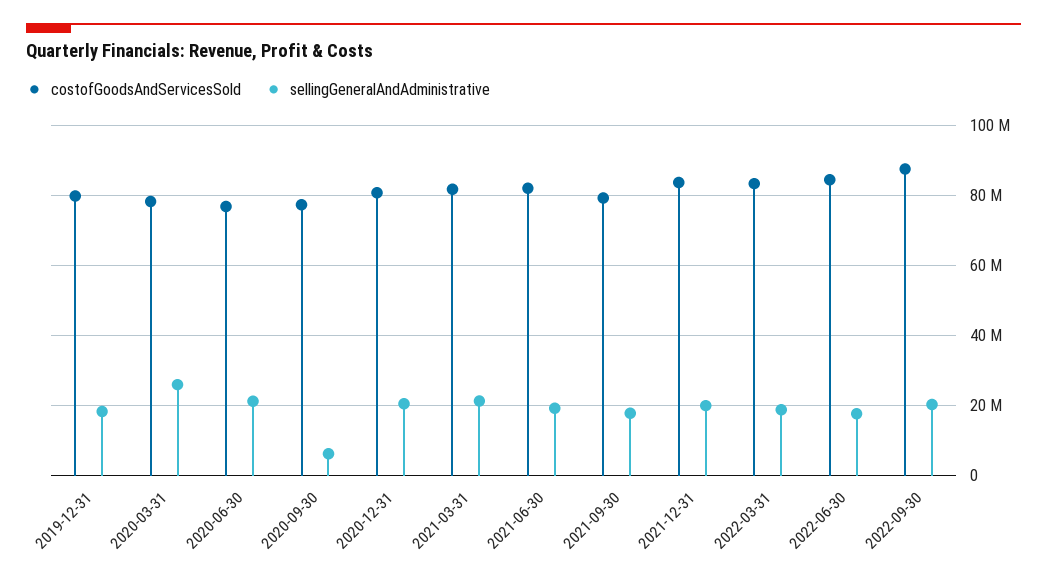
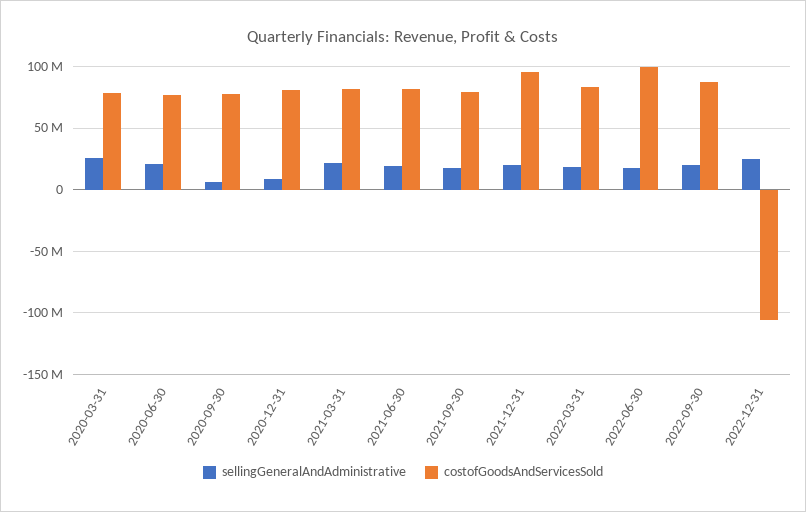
costofGoodsAndServicesSold, 2019-12-31: 80000000 -> none
sellingGeneralAndAdministrative, 2019-12-31: 18000000 -> none
sellingGeneralAndAdministrative, 2020-12-31: 20000000 -> 10000000
costofGoodsAndServicesSold, 2021-12-31: 84000000 -> 95000000
costofGoodsAndServicesSold, 2022-06-30: 84000000 -> 100000000
sellingGeneralAndAdministrative, 2022-12-31: none -> 25000000
costofGoodsAndServicesSold, 2022-12-31: none -> -105000000

